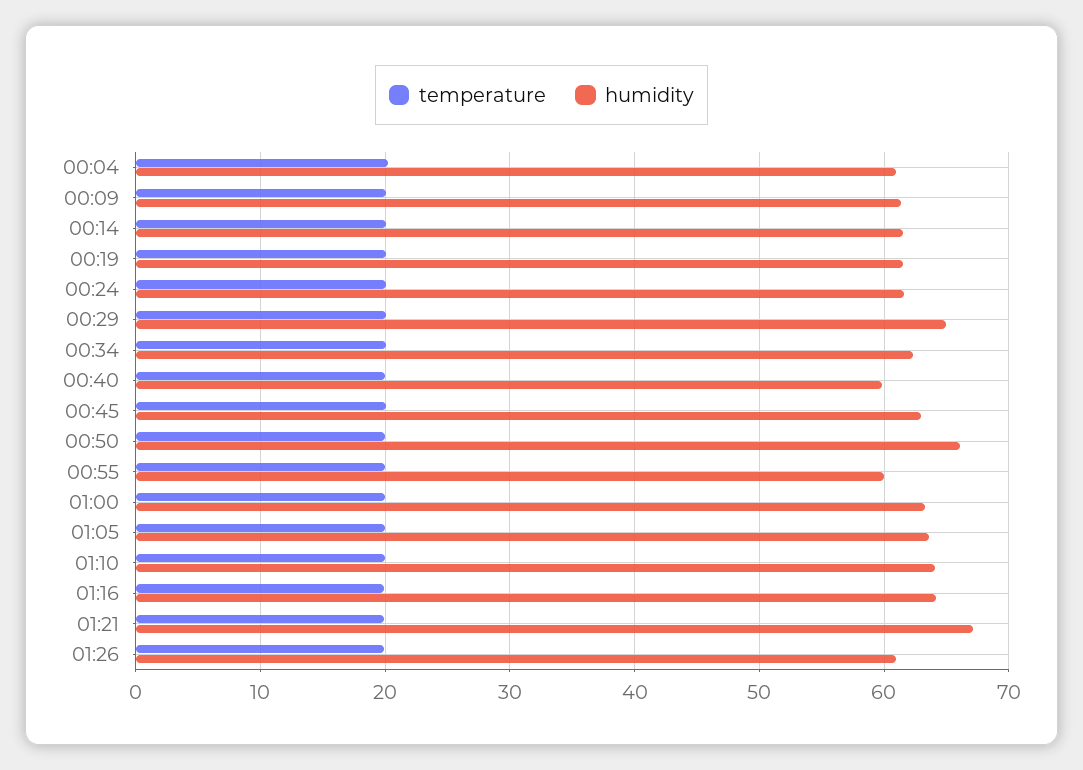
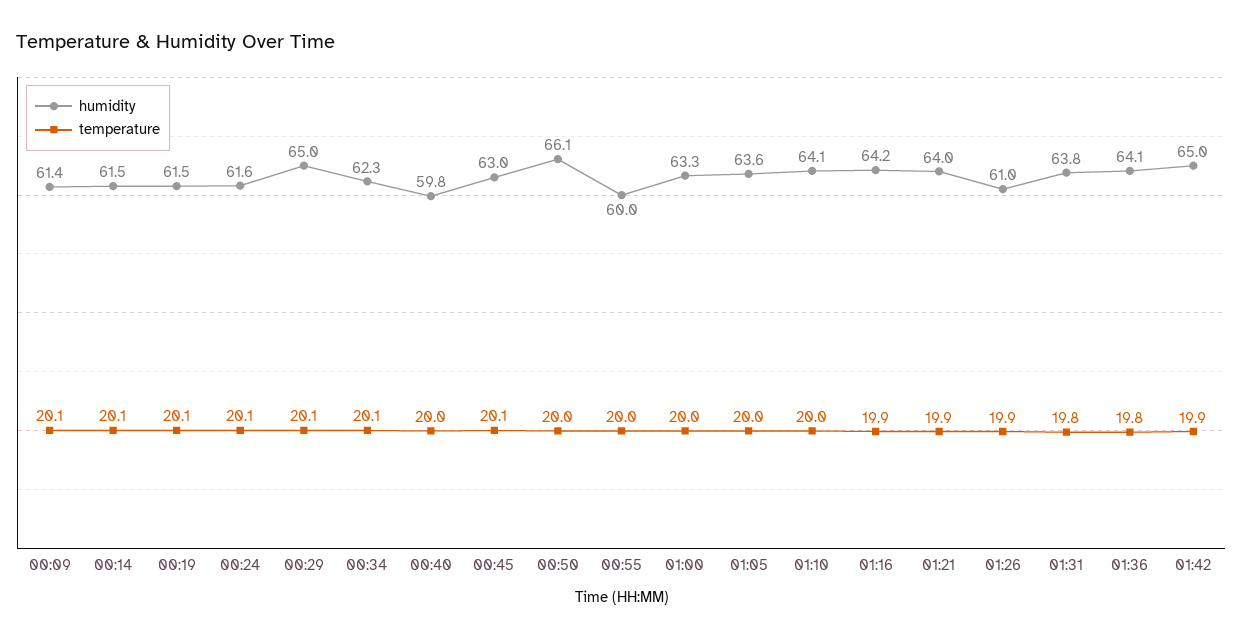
temperature, 00:04: 20 -> none
humidity, 00:04: 61 -> none
humidity, 01:21: 67 -> 64
humidity, 01:31: none -> 63.8
temperature, 01:31: none -> 19.8
humidity, 01:36: none -> 64.1
temperature, 01:36: none -> 19.8
humidity, 01:42: none -> 65
temperature, 01:42: none -> 19.9

